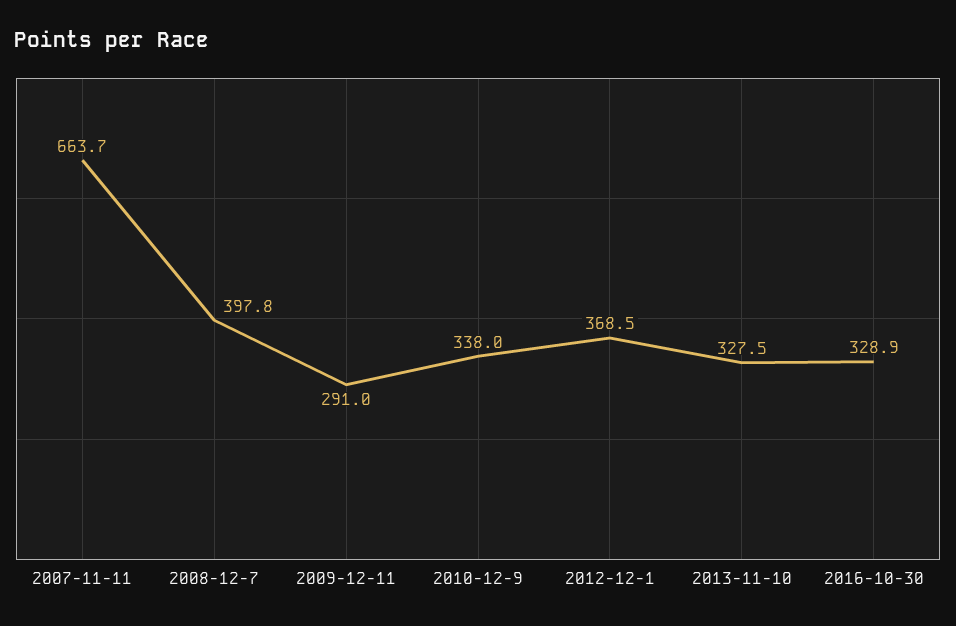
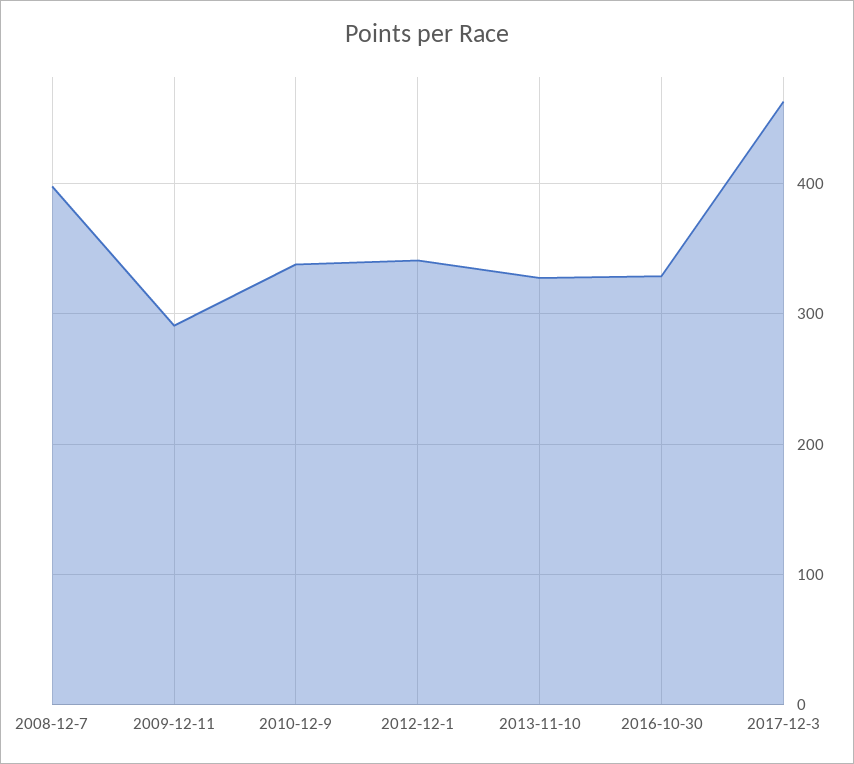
2007-11-11: 663.7 -> none
2012-12-1: 368.5 -> 340
2017-12-3: none -> 460

